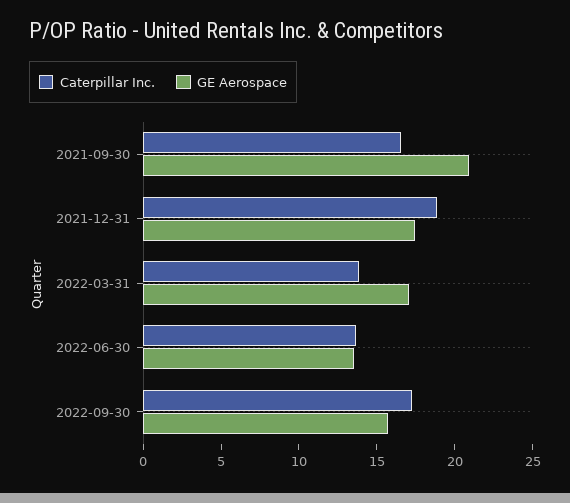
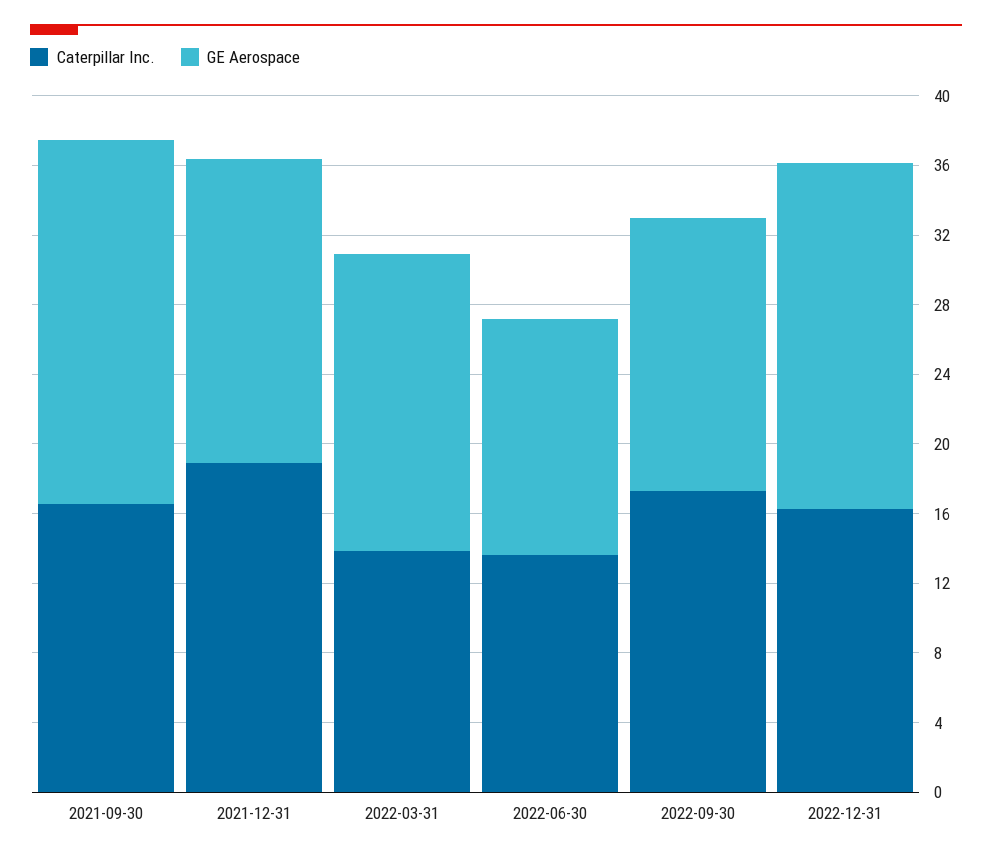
Caterpillar Inc., 2022-12-31: none -> 16
GE Aerospace, 2022-12-31: none -> 20

